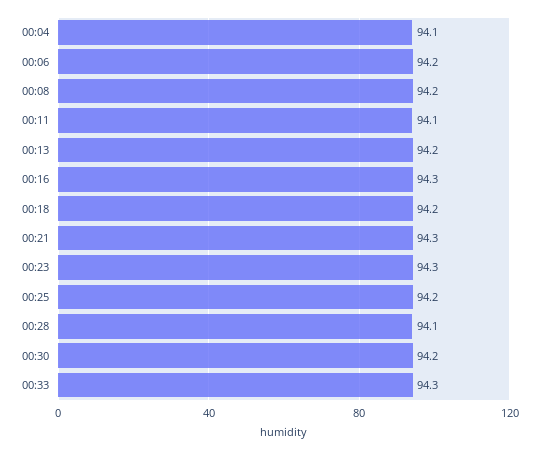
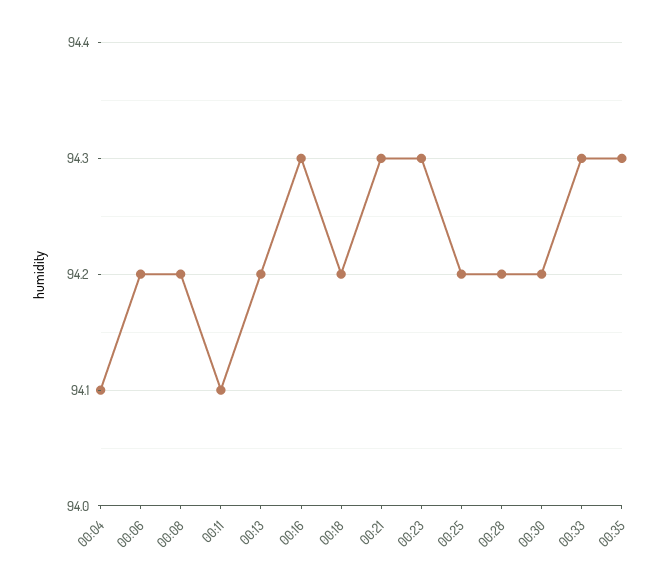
00:28: 94.1 -> 94.2
00:35: none -> 94.3

